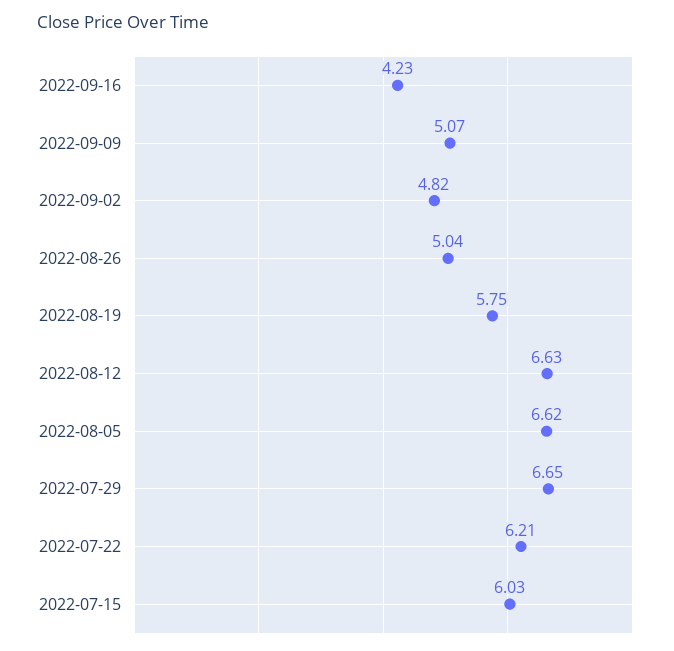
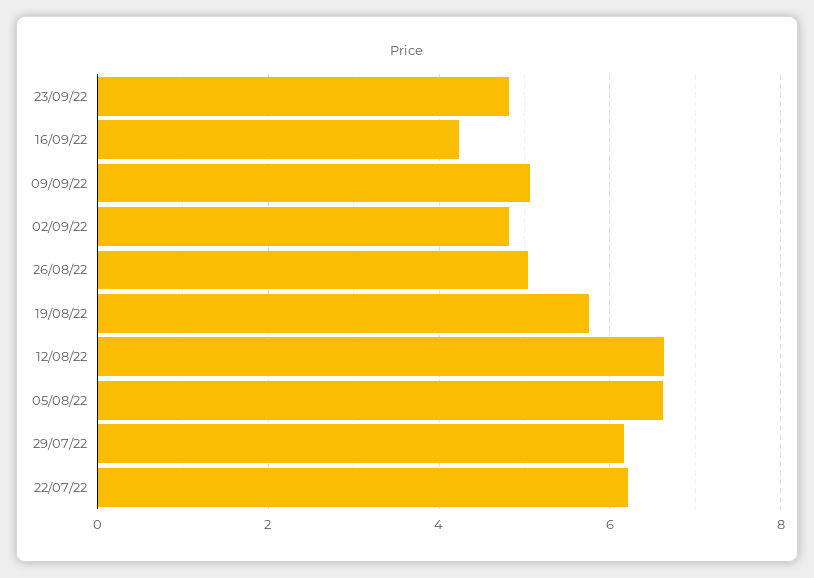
2022-07-29: 6.65 -> 6.2
2022-07-15: 6.03 -> none
23/09/22: none -> 4.8

